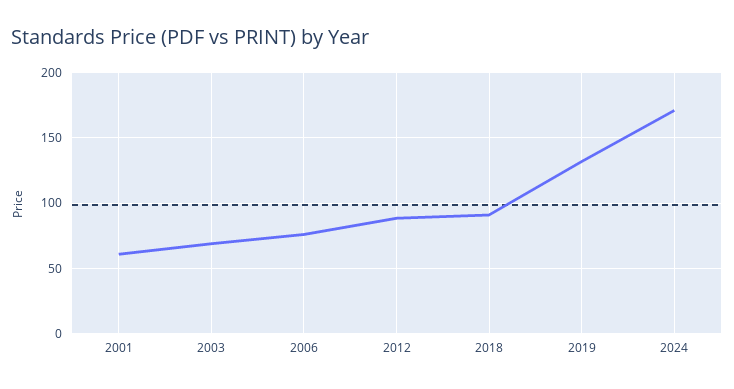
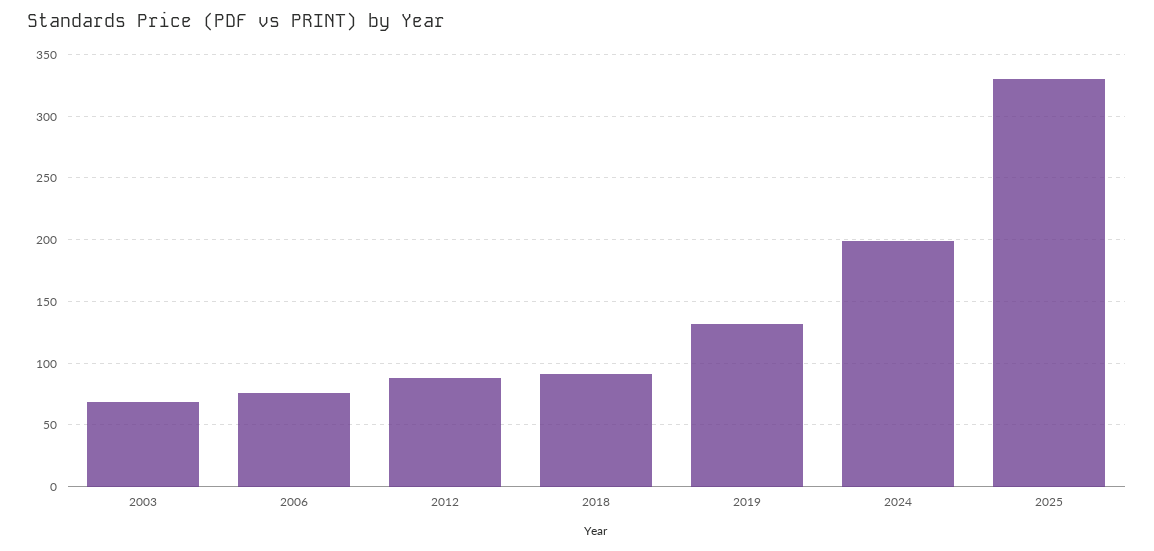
2001: 60 -> none
2024: 170 -> 200
2025: none -> 330

